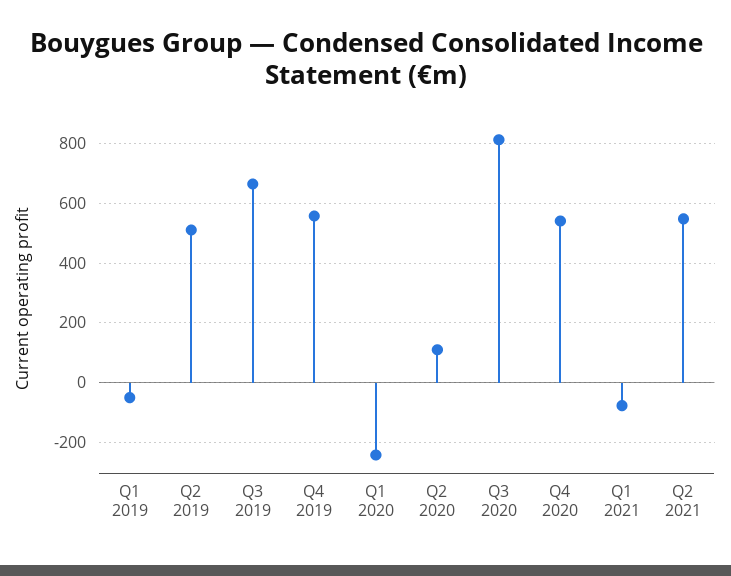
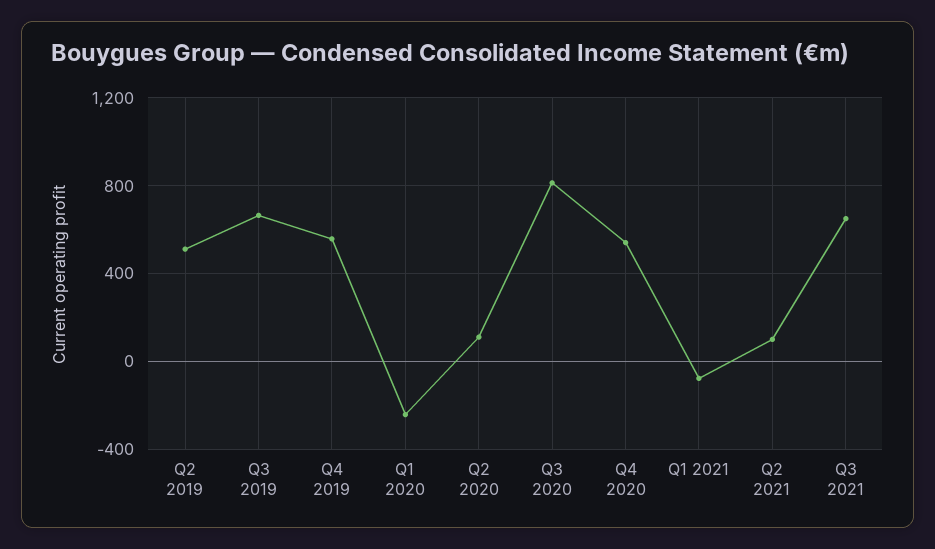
Q1 2019: -50 -> none
Q2 2021: 550 -> 100
Q3 2021: none -> 650

